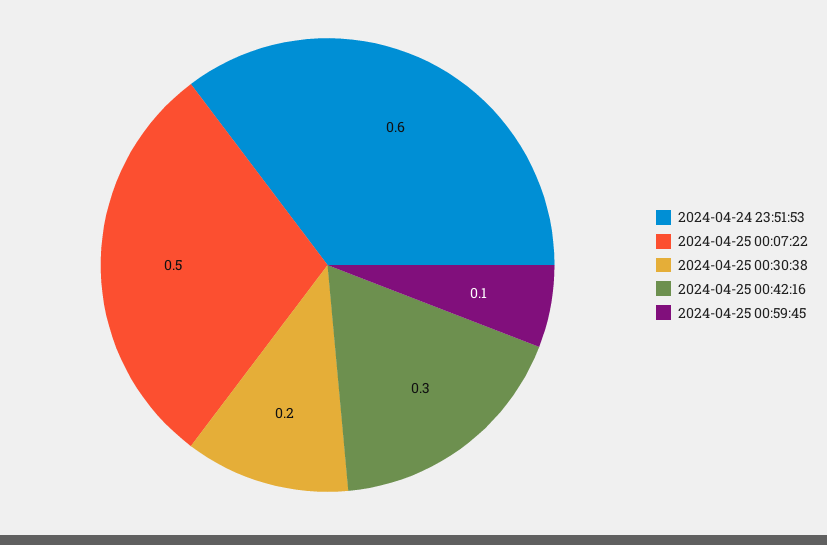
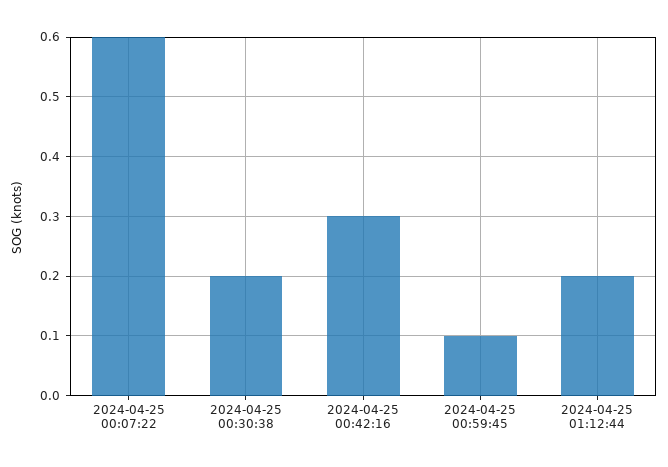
2024-04-24 23:51:53: 0.6 -> none
2024-04-25 00:07:22: 0.5 -> 0.6
2024-04-25 01:12:44: none -> 0.2

